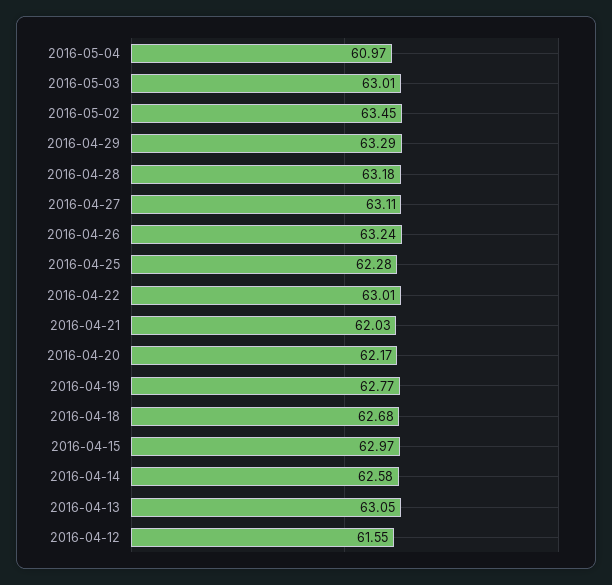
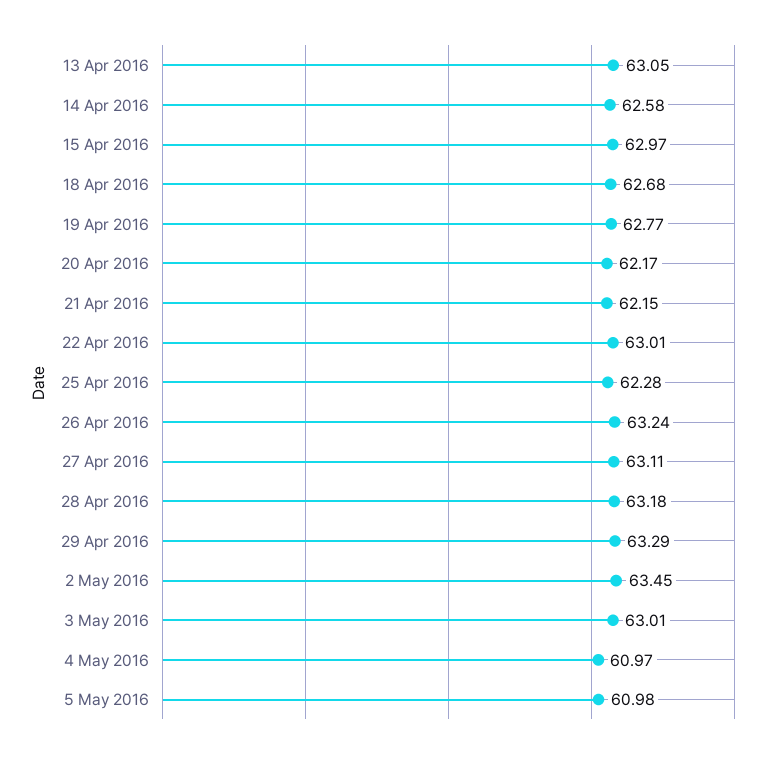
2016-04-21: 62.03 -> 62.15
2016-04-12: 61.55 -> none
5 May 2016: none -> 60.98

